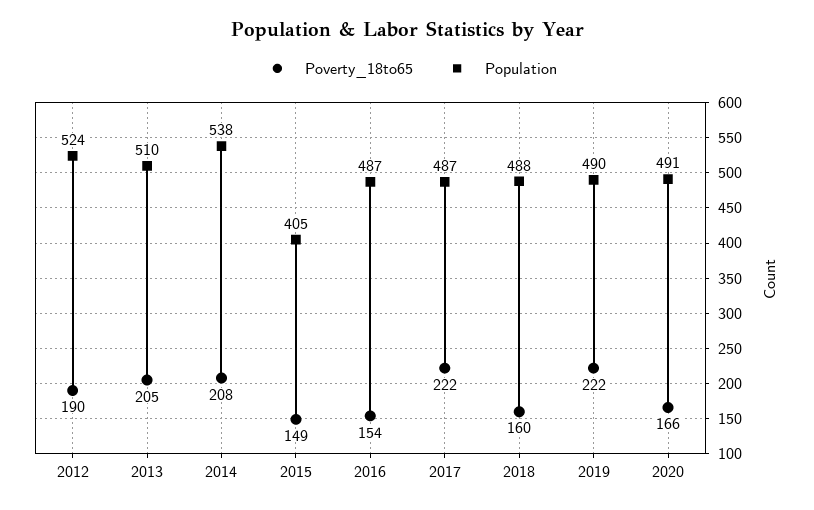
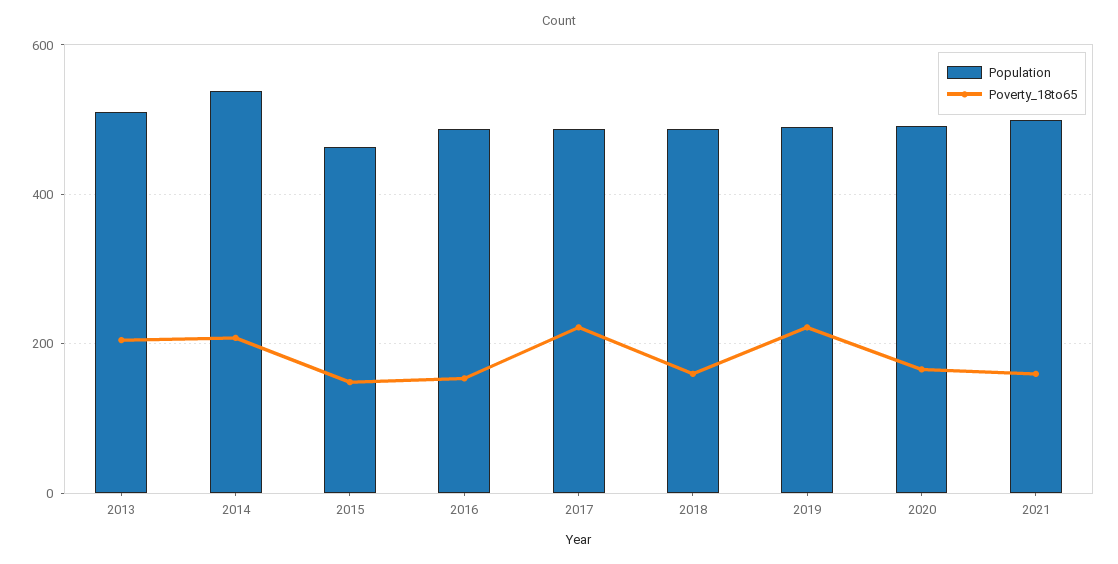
Poverty_18to65, 2012: 190 -> none
Population, 2012: 524 -> none
Population, 2015: 405 -> 460
Population, 2021: none -> 500
Poverty_18to65, 2021: none -> 160

